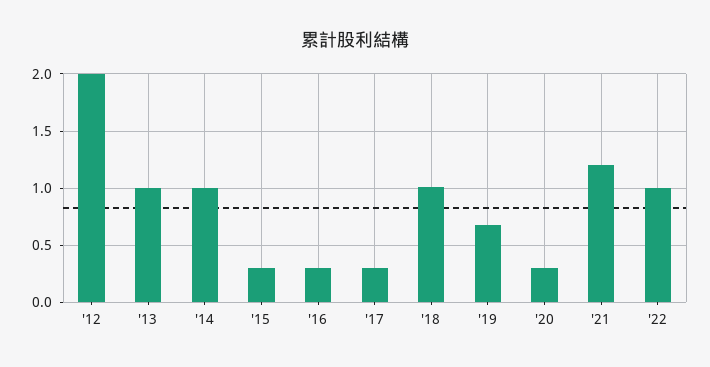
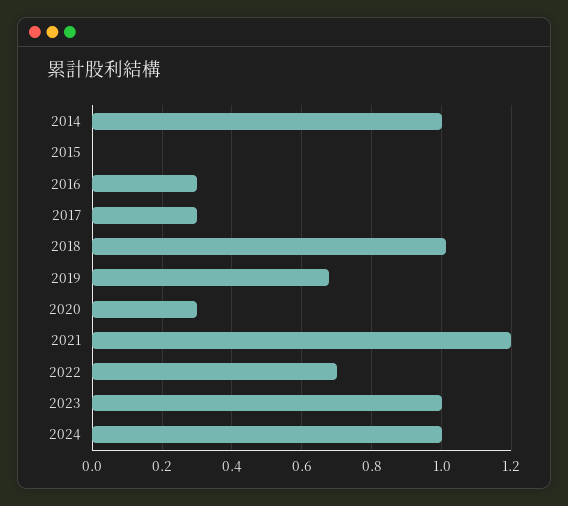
'12: 2 -> none
'13: 1 -> none
'15: 0.3 -> 0
'22: 1 -> 0.7
2023: none -> 1
2024: none -> 1

